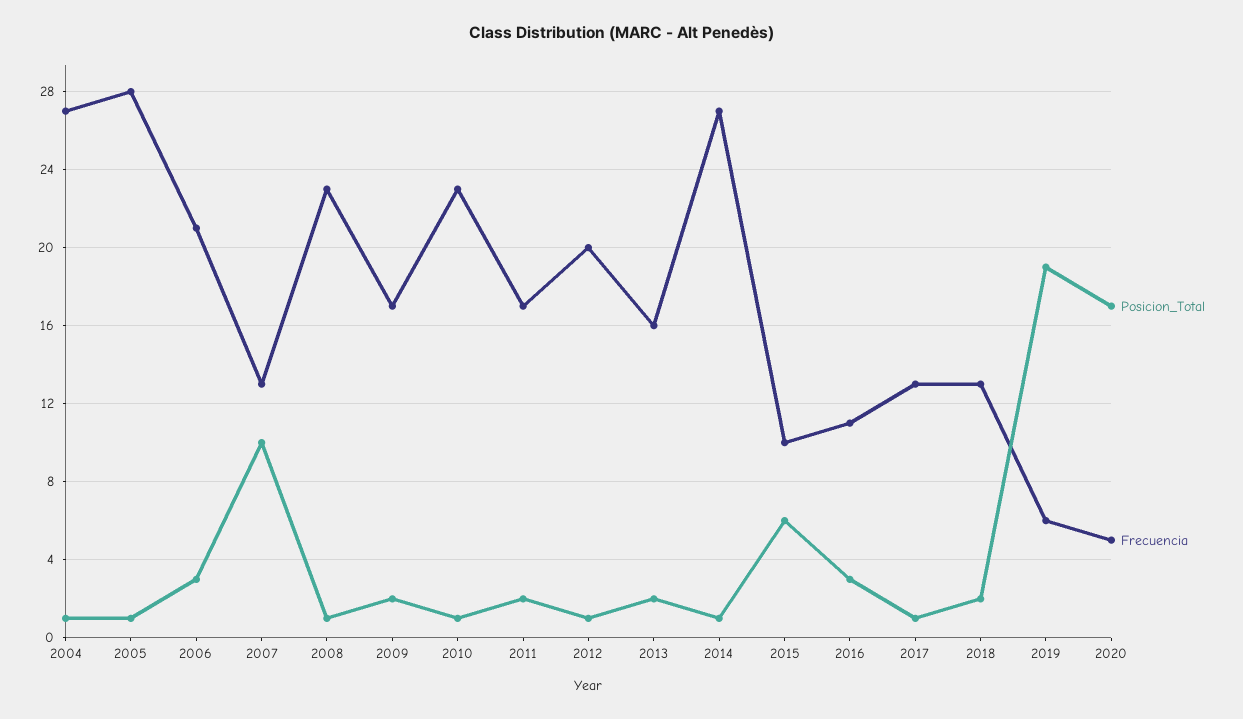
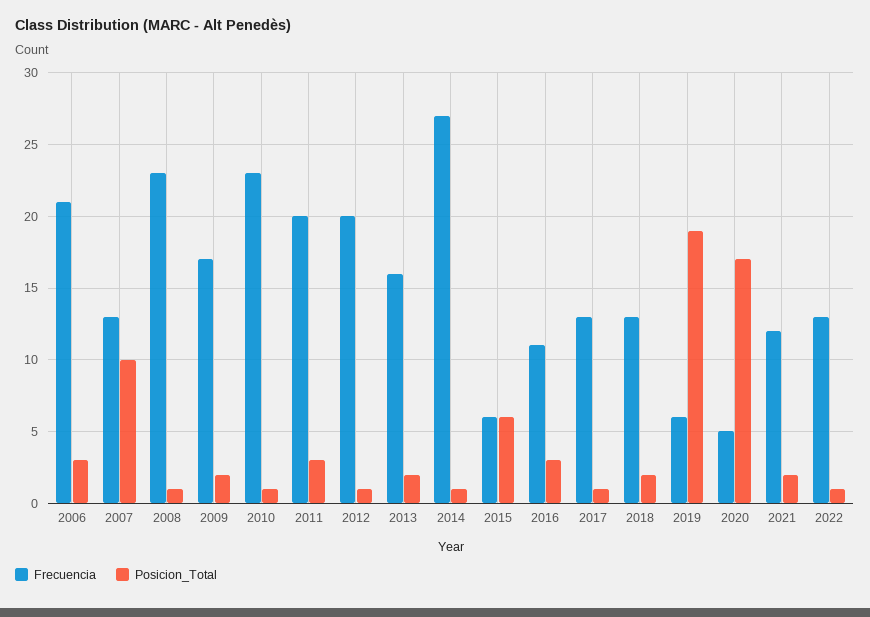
Posicion_Total, 2004: 1 -> none
Frecuencia, 2004: 27 -> none
Posicion_Total, 2005: 1 -> none
Frecuencia, 2005: 28 -> none
Posicion_Total, 2011: 2 -> 3
Frecuencia, 2011: 17 -> 20
Frecuencia, 2015: 10 -> 6
Frecuencia, 2021: none -> 12
Posicion_Total, 2021: none -> 2
Frecuencia, 2022: none -> 13
Posicion_Total, 2022: none -> 1

